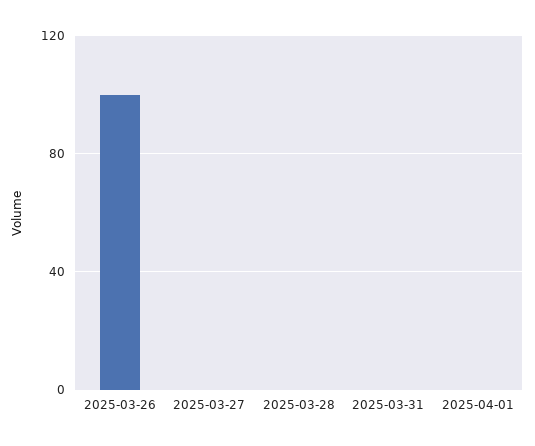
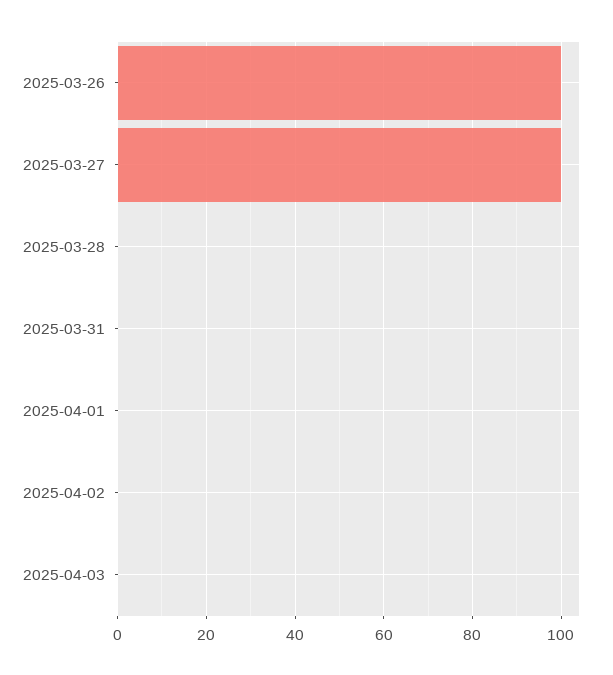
2025-03-27: 0 -> 100
2025-04-02: none -> 0
2025-04-03: none -> 0

